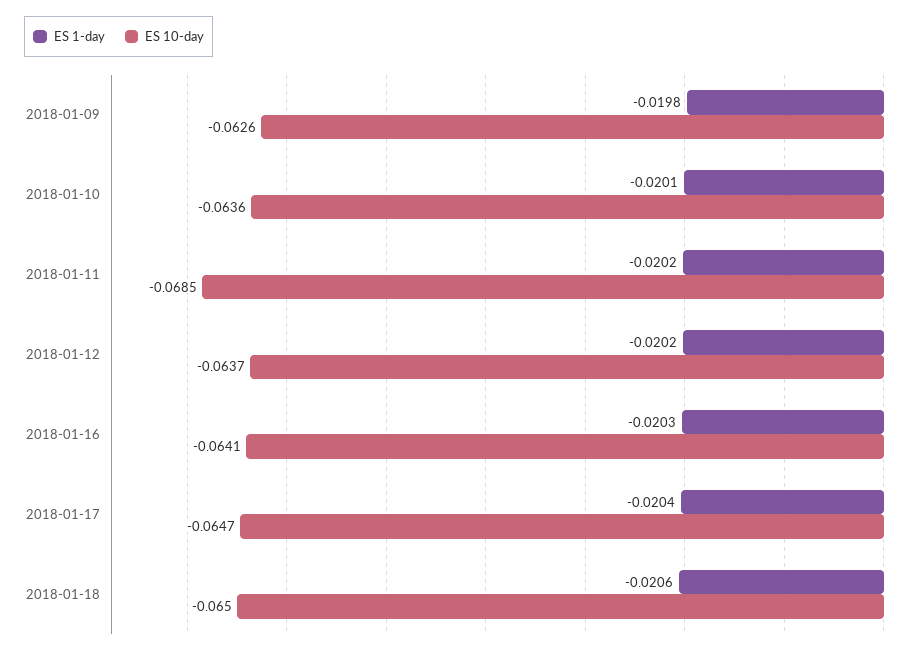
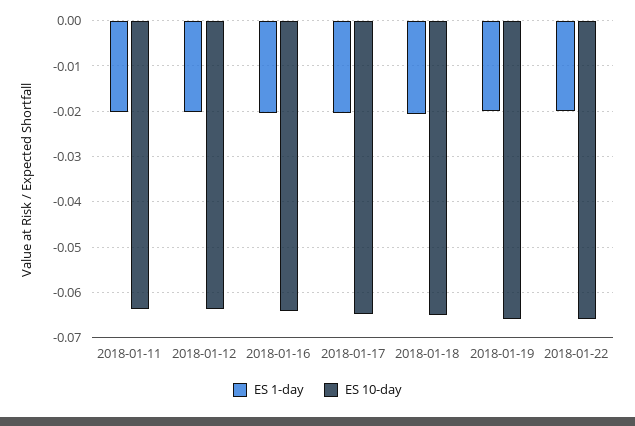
ES 1-day, 2018-01-09: -0.0198 -> none
ES 10-day, 2018-01-09: -0.0626 -> none
ES 1-day, 2018-01-10: -0.0201 -> none
ES 10-day, 2018-01-10: -0.0636 -> none
ES 10-day, 2018-01-11: -0.0685 -> -0.064
ES 1-day, 2018-01-19: none -> -0.02
ES 10-day, 2018-01-19: none -> -0.066
ES 1-day, 2018-01-22: none -> -0.02
ES 10-day, 2018-01-22: none -> -0.066

